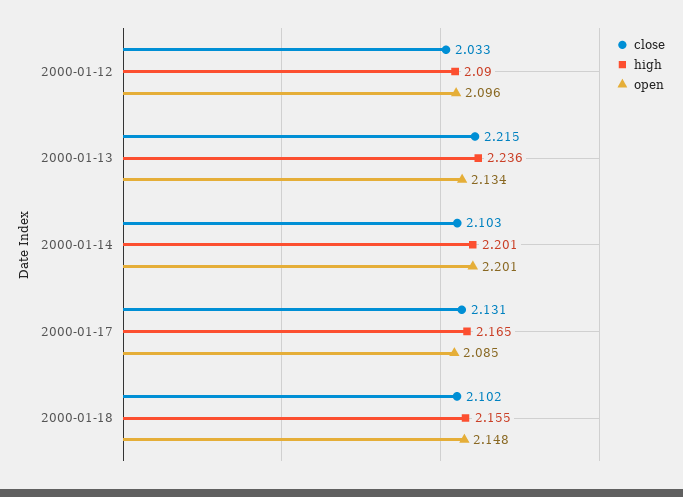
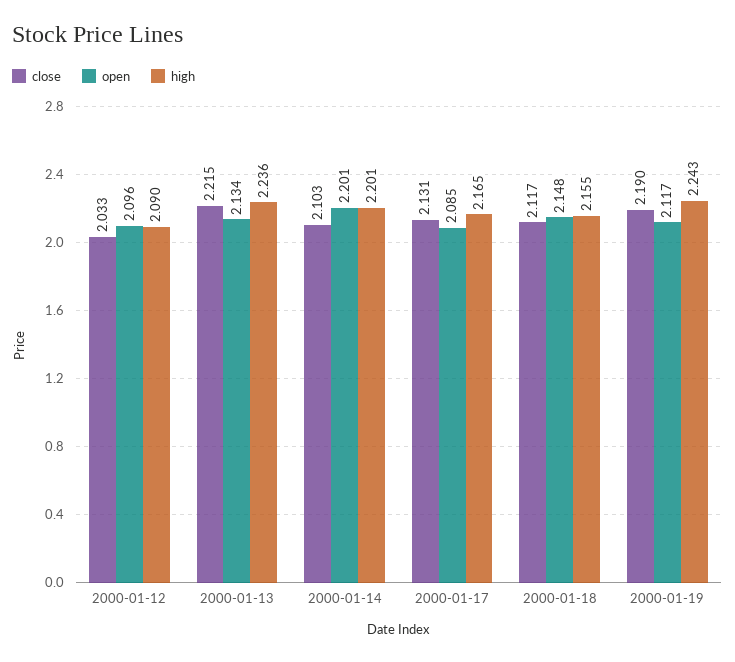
close, 2000-01-18: 2.102 -> 2.117
close, 2000-01-19: none -> 2.19
open, 2000-01-19: none -> 2.117
high, 2000-01-19: none -> 2.243

